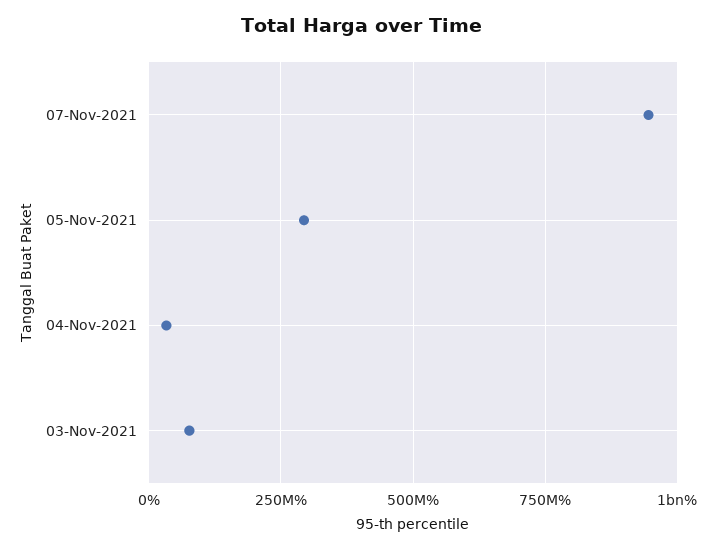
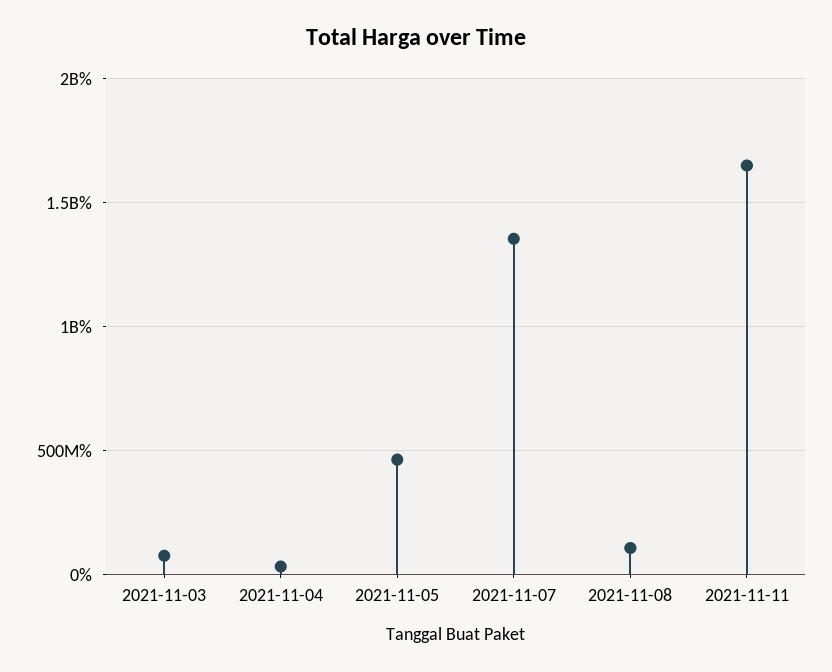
07-Nov-2021: 950000000 -> 1350000000
05-Nov-2021: 300000000 -> 450000000
2021-11-08: none -> 100000000
2021-11-11: none -> 1650000000

